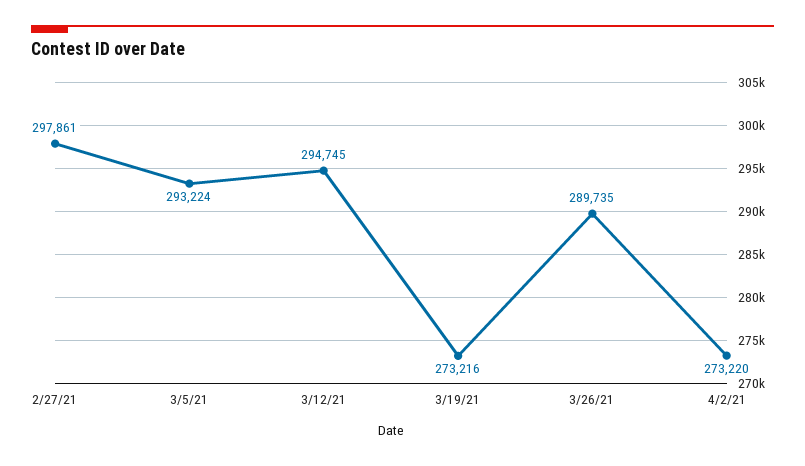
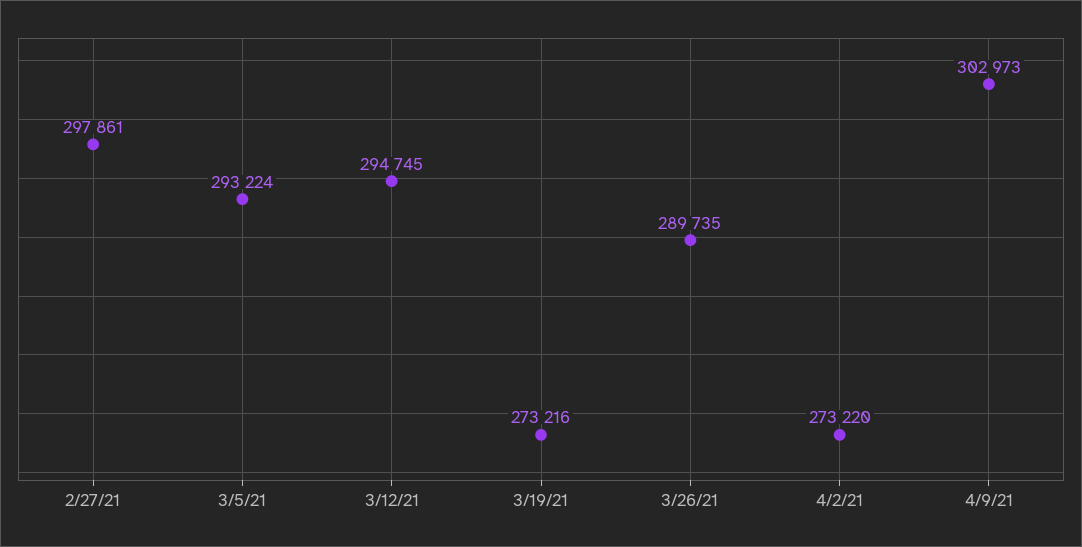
4/9/21: none -> 302973

